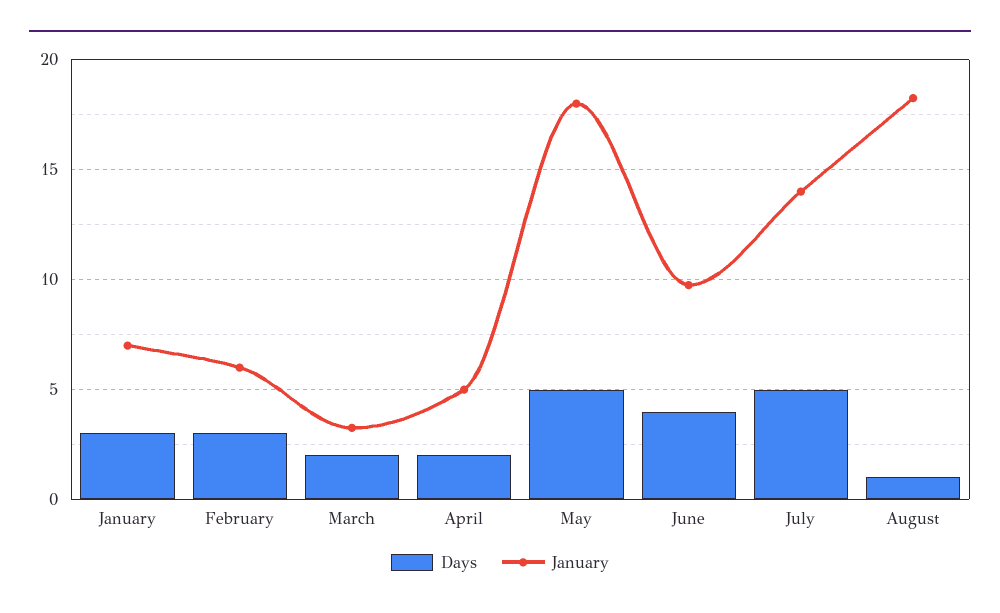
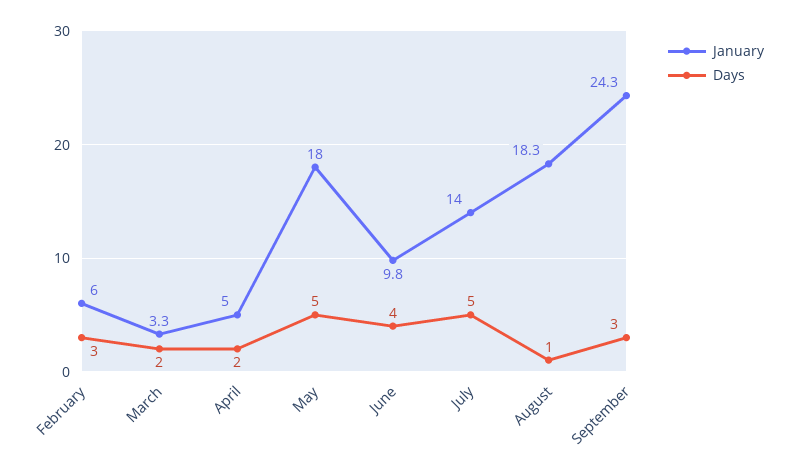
Days, January: 3 -> none
January, January: 7 -> none
January, September: none -> 24.3
Days, September: none -> 3

